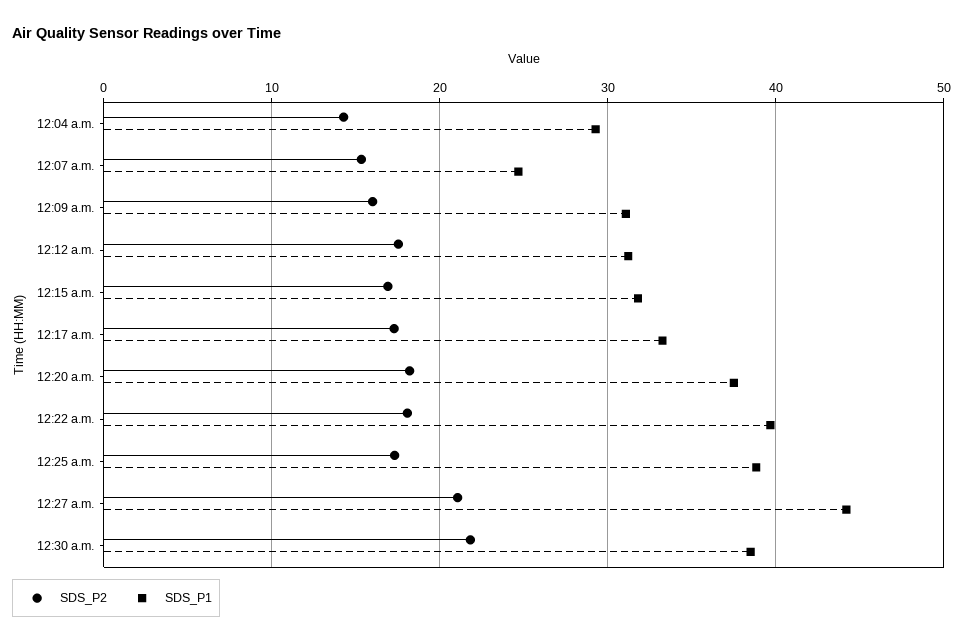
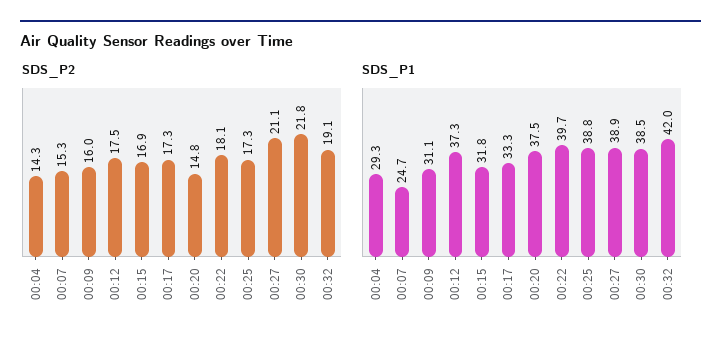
SDS_P1, 12:12 a.m.: 31 -> 37.3
SDS_P2, 12:20 a.m.: 18 -> 14.8
SDS_P1, 12:27 a.m.: 44 -> 38.9
SDS_P2, 00:32: none -> 19.1
SDS_P1, 00:32: none -> 42

